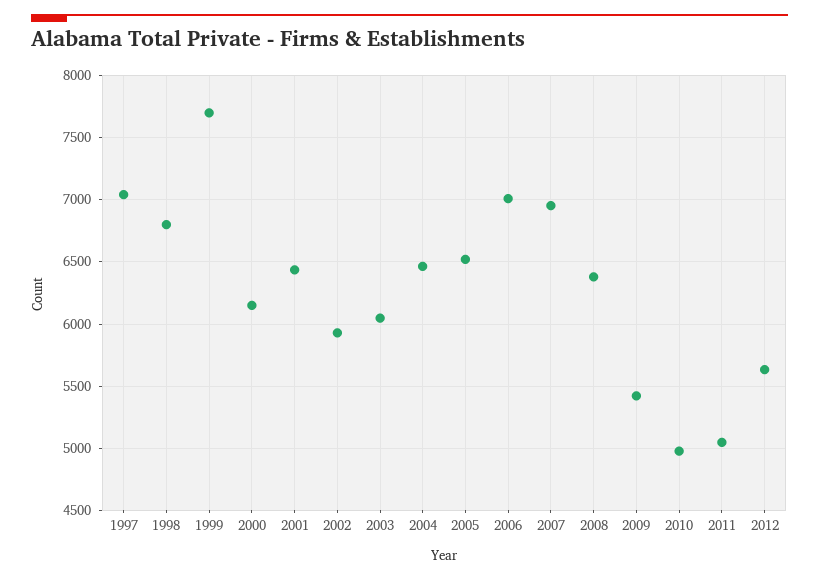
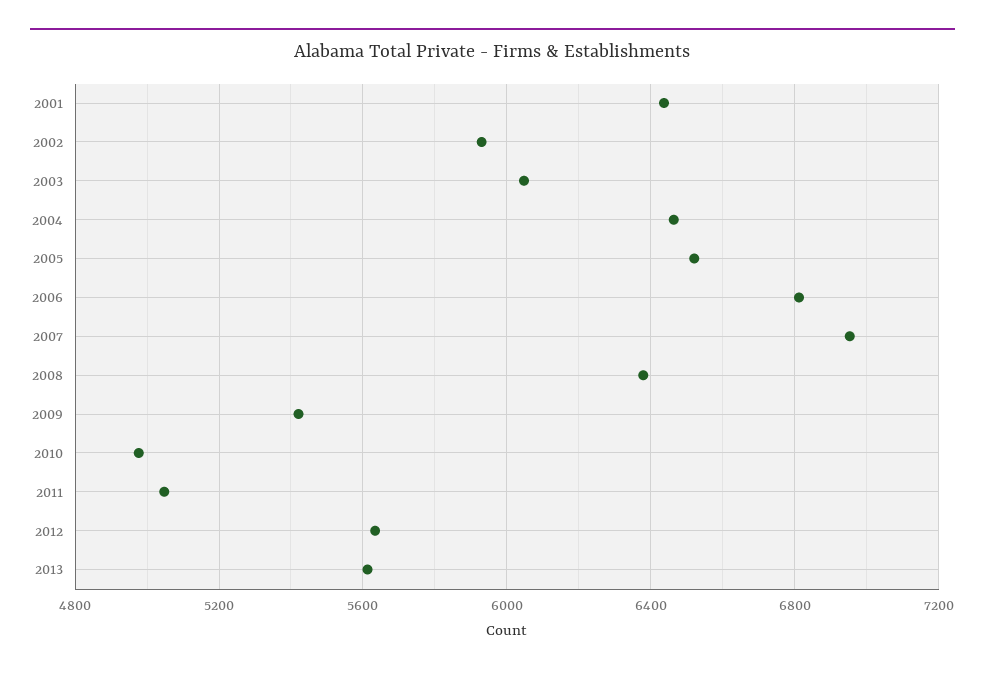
1997: 7050 -> none
1998: 6800 -> none
1999: 7700 -> none
2000: 6150 -> none
2006: 7000 -> 6800
2013: none -> 5600

